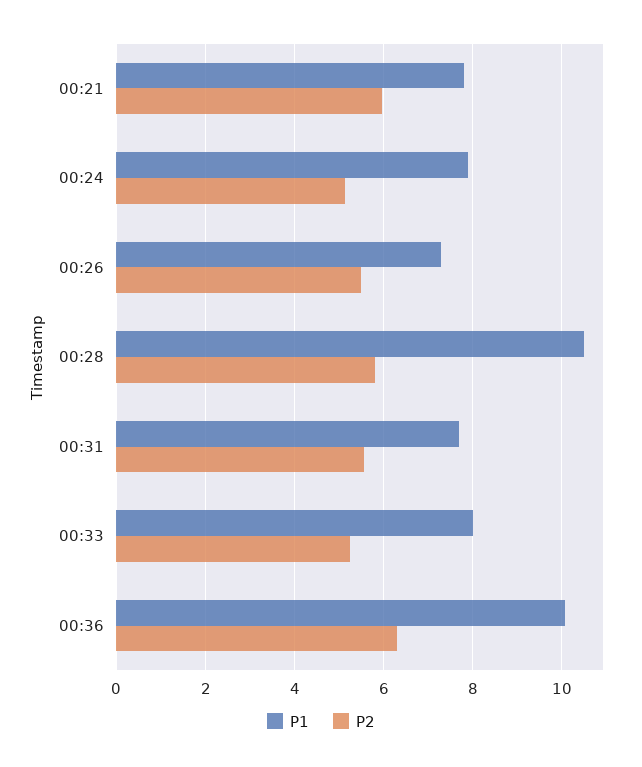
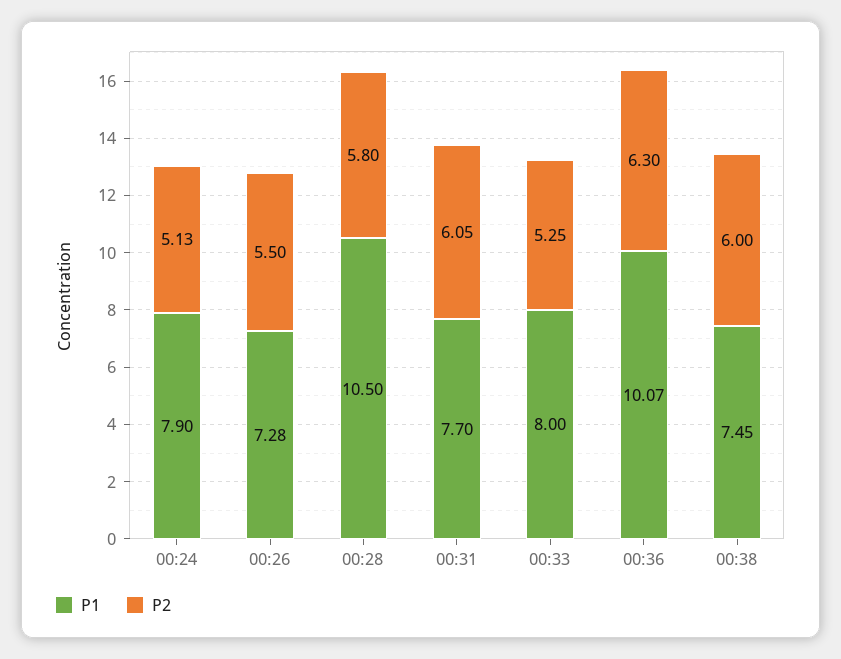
P1, 00:21: 7.8 -> none
P2, 00:21: 6 -> none
P2, 00:31: 5.6 -> 6.05
P1, 00:38: none -> 7.45
P2, 00:38: none -> 6

